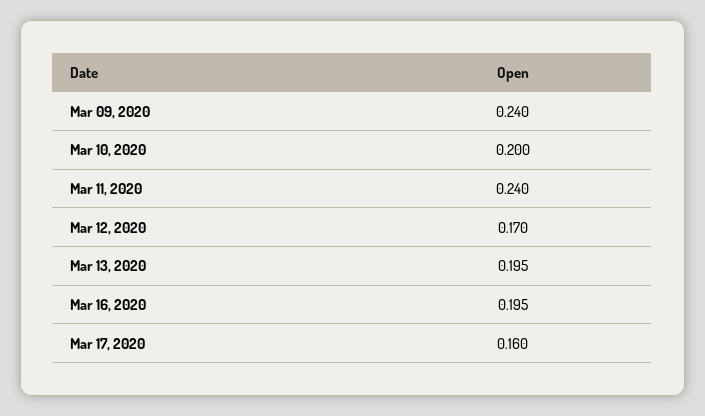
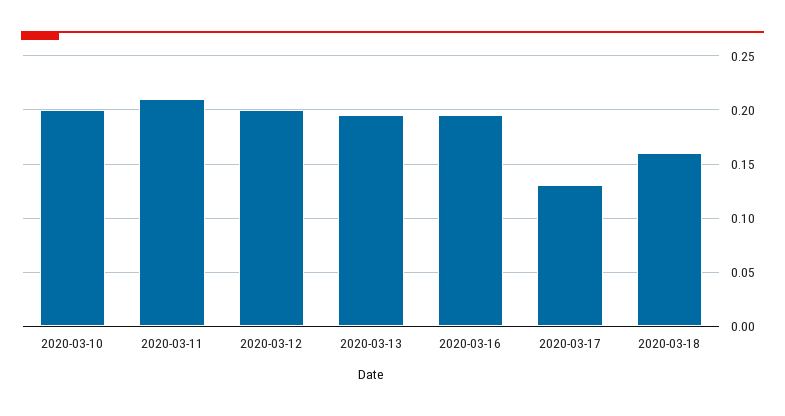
Mar 09, 2020: 0.24 -> none
Mar 11, 2020: 0.24 -> 0.21
Mar 12, 2020: 0.17 -> 0.2
Mar 17, 2020: 0.16 -> 0.13
2020-03-18: none -> 0.16

